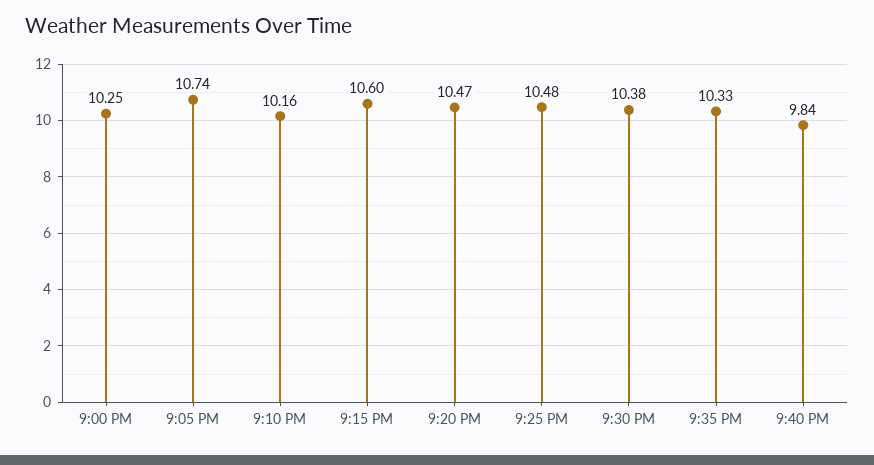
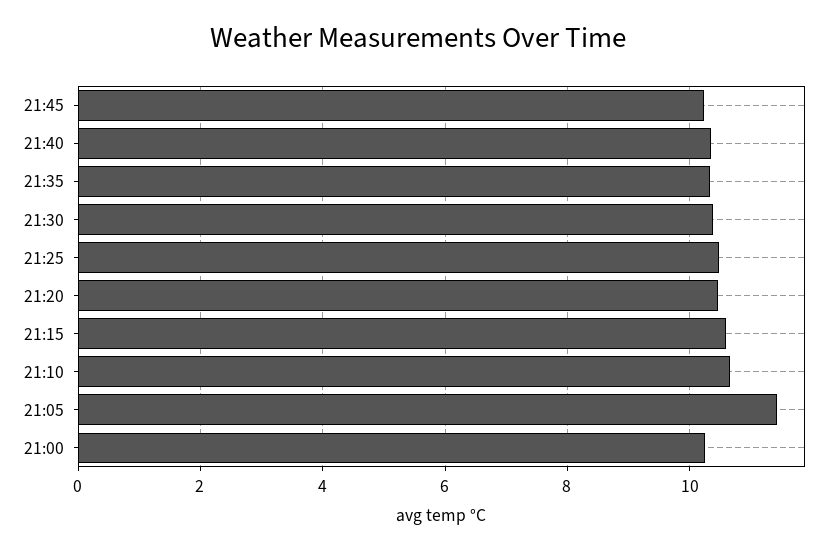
9:05 PM: 10.74 -> 11.4
9:10 PM: 10.16 -> 10.6
9:40 PM: 9.84 -> 10.4
21:45: none -> 10.2

